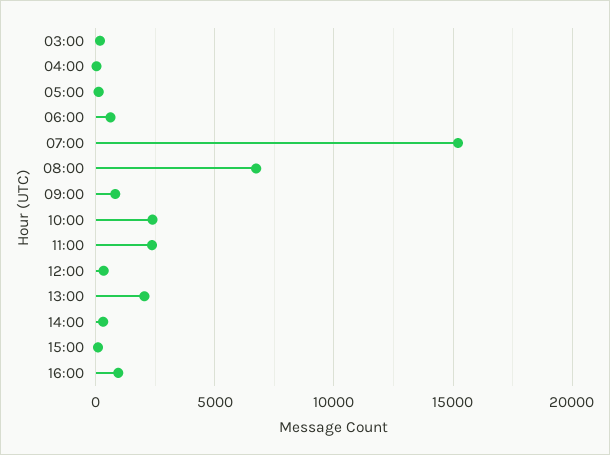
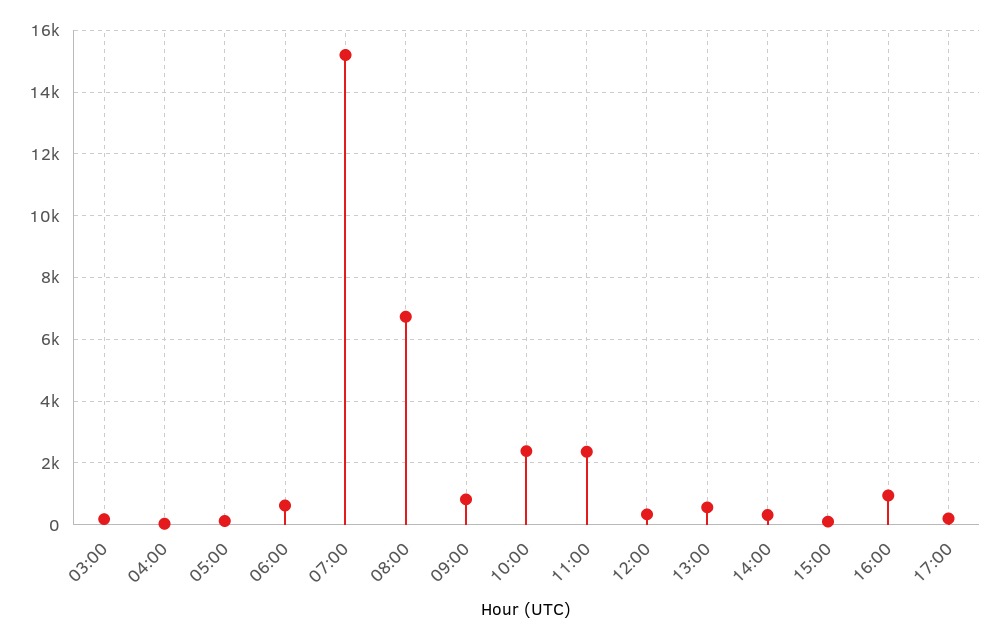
13:00: 2000 -> 600
17:00: none -> 200

